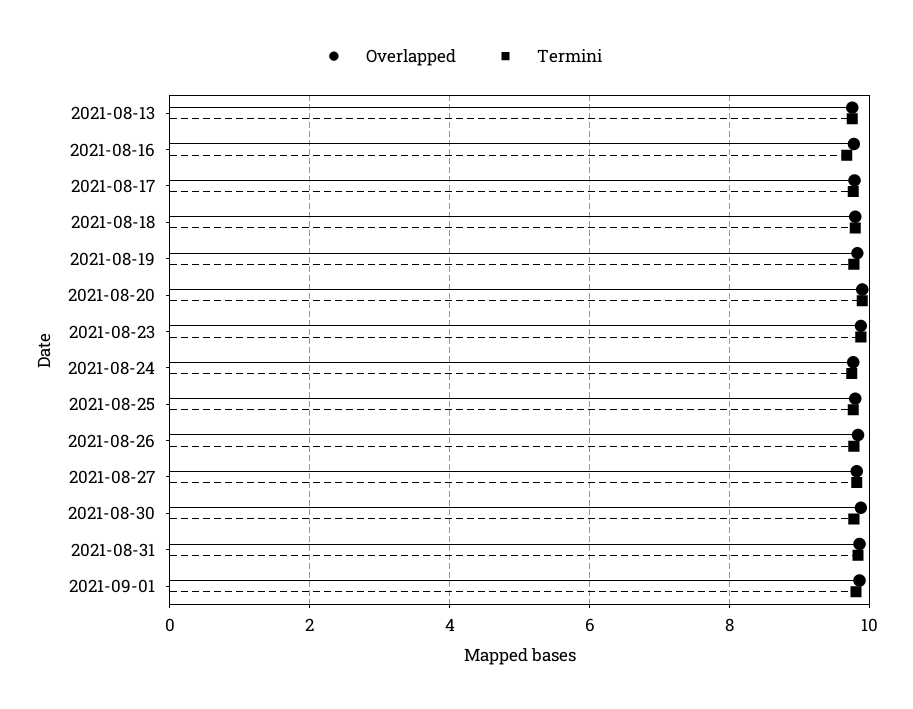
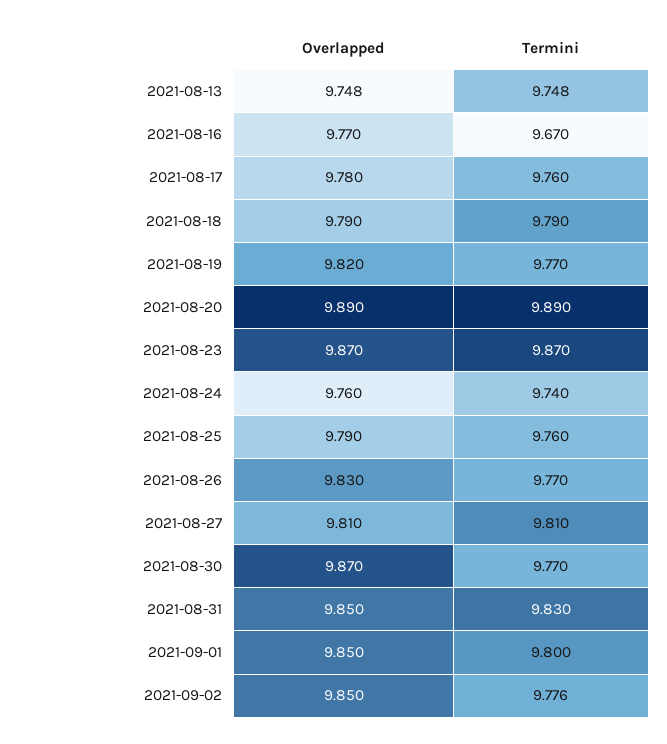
Overlapped, 2021-09-02: none -> 9.85
Termini, 2021-09-02: none -> 9.776

